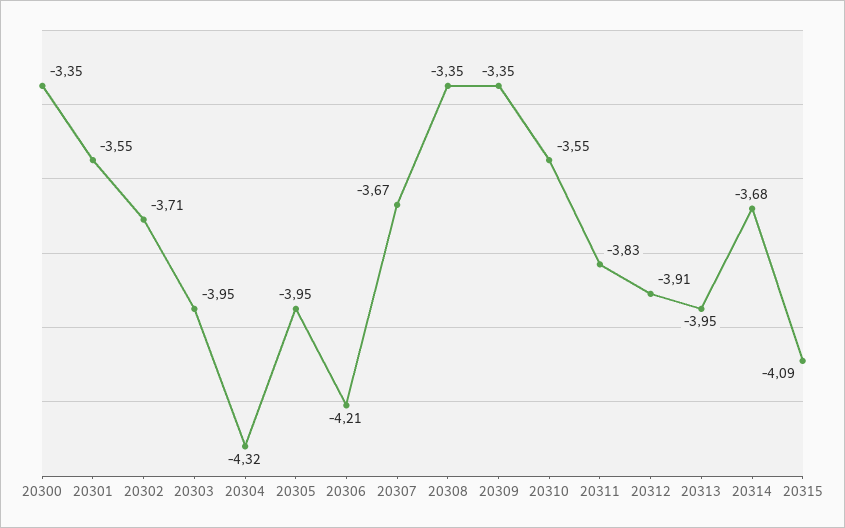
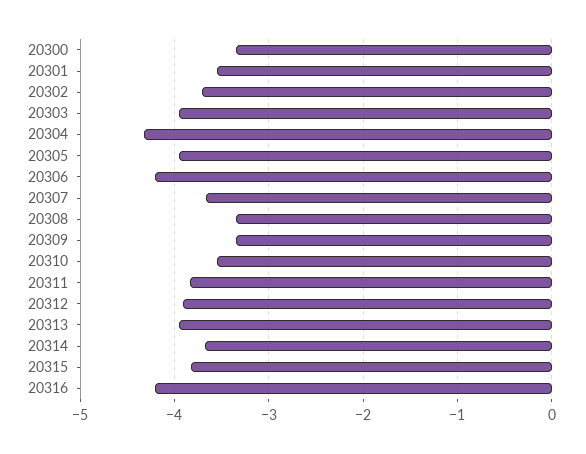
20315: -4.09 -> -3.8
20316: none -> -4.2

